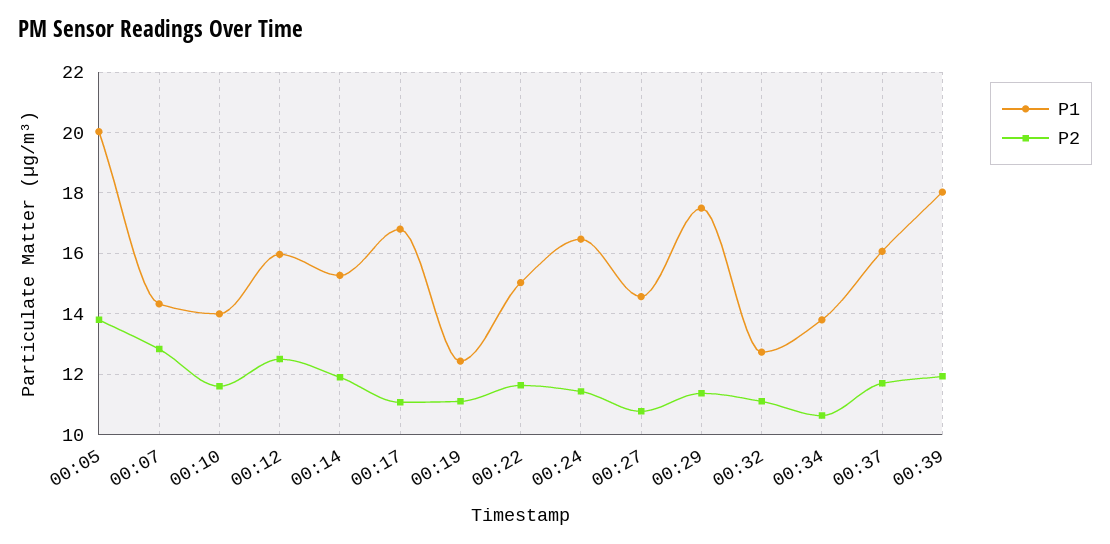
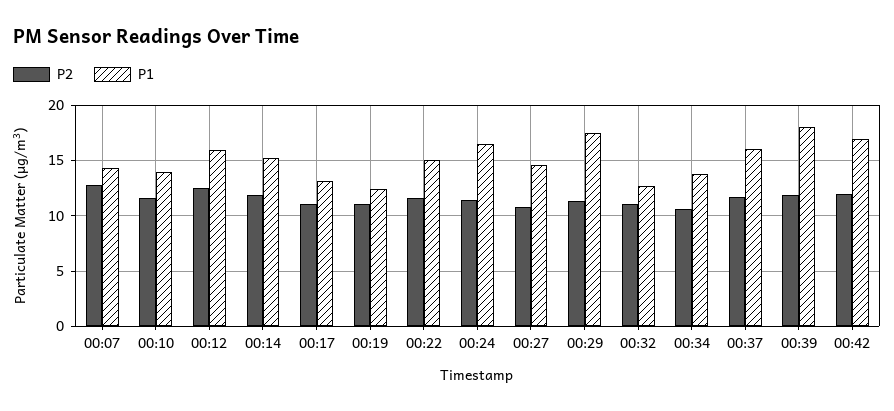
P1, 00:05: 20 -> none
P2, 00:05: 13.8 -> none
P1, 00:17: 16.8 -> 13
P2, 00:42: none -> 12
P1, 00:42: none -> 17

